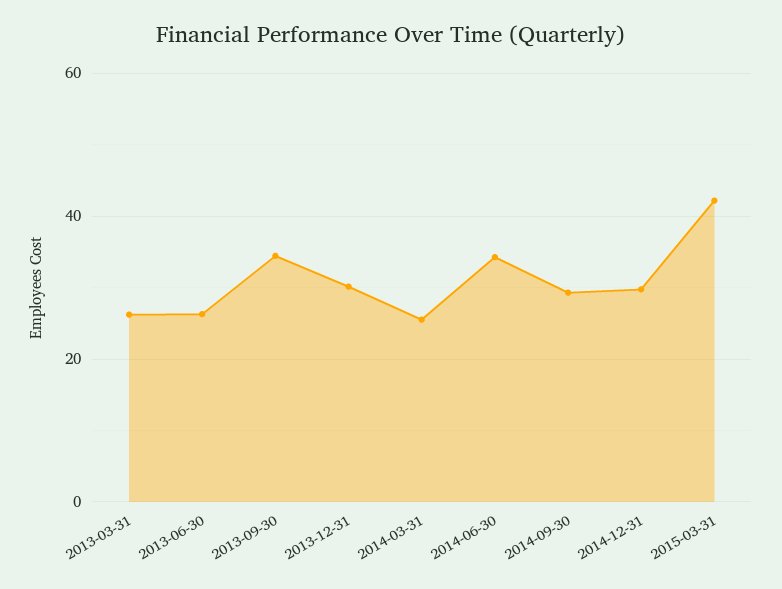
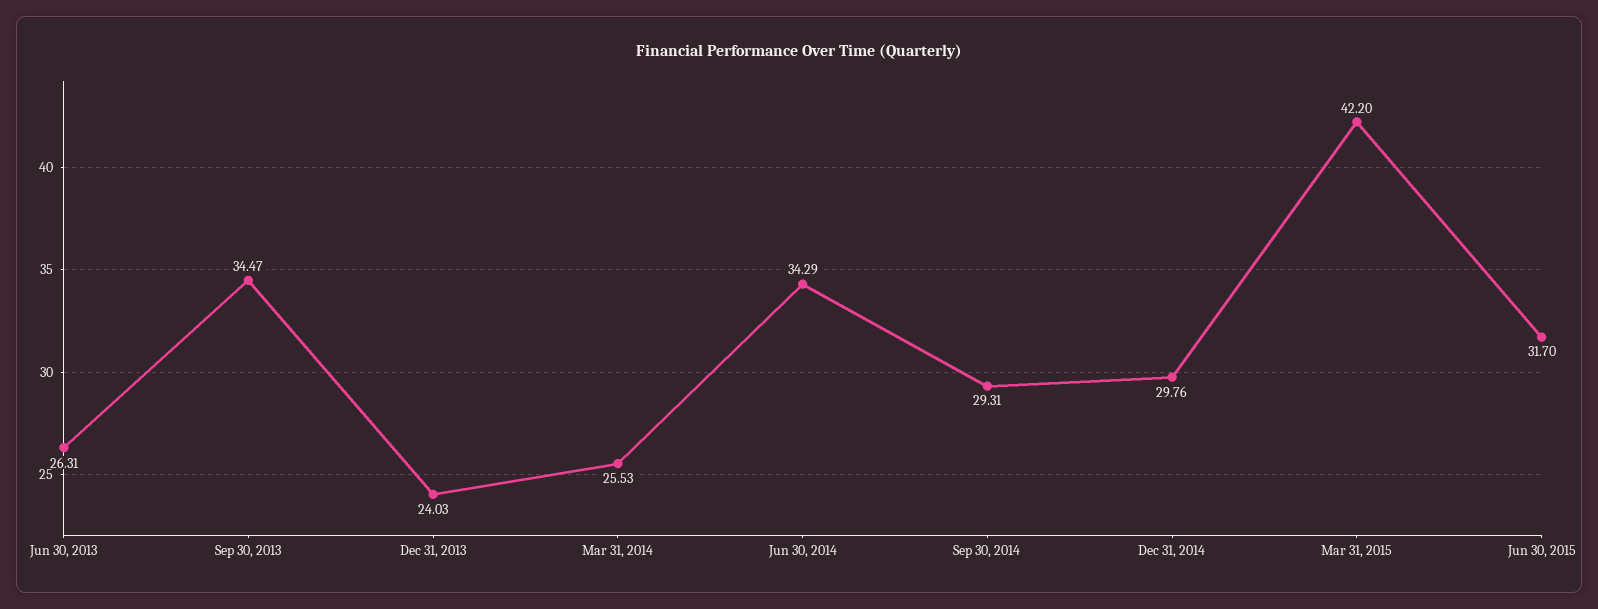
2013-03-31: 26 -> none
2013-12-31: 30 -> 24.03
Jun 30, 2015: none -> 31.7

